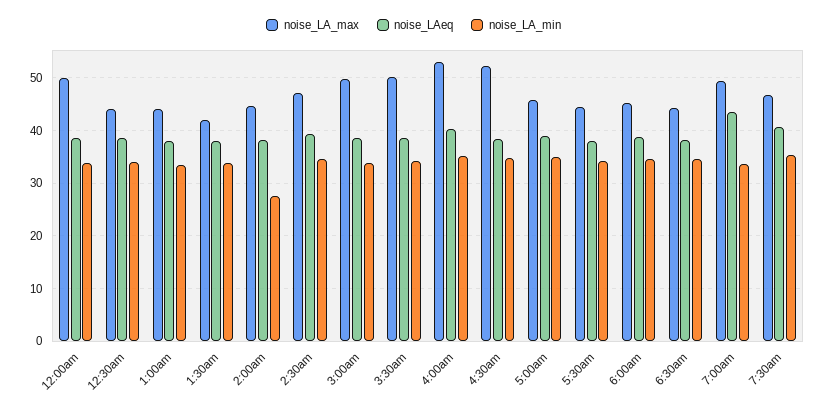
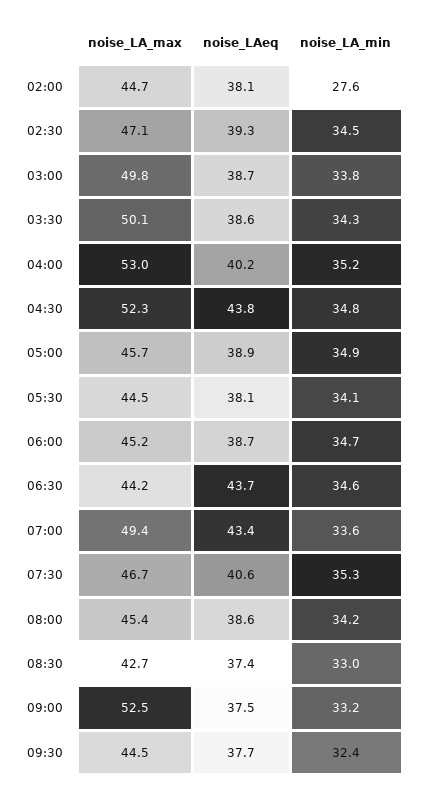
noise_LA_max, 12:00am: 50 -> none
noise_LAeq, 12:00am: 38 -> none
noise_LA_min, 12:00am: 34 -> none
noise_LA_max, 12:30am: 44 -> none
noise_LAeq, 12:30am: 38 -> none
noise_LA_min, 12:30am: 34 -> none
noise_LA_max, 1:00am: 44 -> none
noise_LAeq, 1:00am: 38 -> none
noise_LA_min, 1:00am: 34 -> none
noise_LA_max, 1:30am: 42 -> none
noise_LAeq, 1:30am: 38 -> none
noise_LA_min, 1:30am: 34 -> none
noise_LAeq, 4:30am: 38 -> 43.8
noise_LAeq, 6:30am: 38 -> 43.7
noise_LA_max, 08:00: none -> 45.4
noise_LAeq, 08:00: none -> 38.6
noise_LA_min, 08:00: none -> 34.2
noise_LA_max, 08:30: none -> 42.7
noise_LAeq, 08:30: none -> 37.4
noise_LA_min, 08:30: none -> 33
noise_LA_max, 09:00: none -> 52.5
noise_LAeq, 09:00: none -> 37.5
noise_LA_min, 09:00: none -> 33.2
noise_LA_max, 09:30: none -> 44.5
noise_LAeq, 09:30: none -> 37.7
noise_LA_min, 09:30: none -> 32.4

